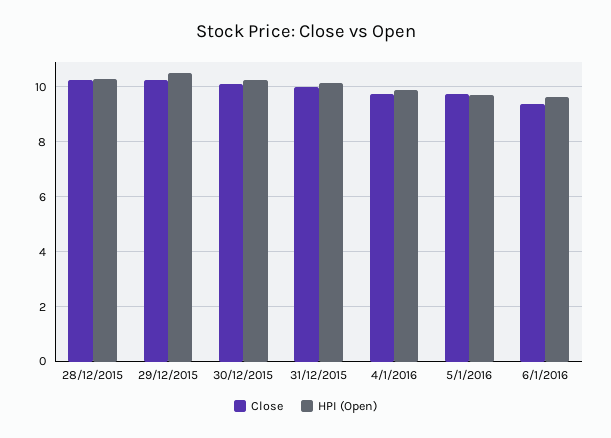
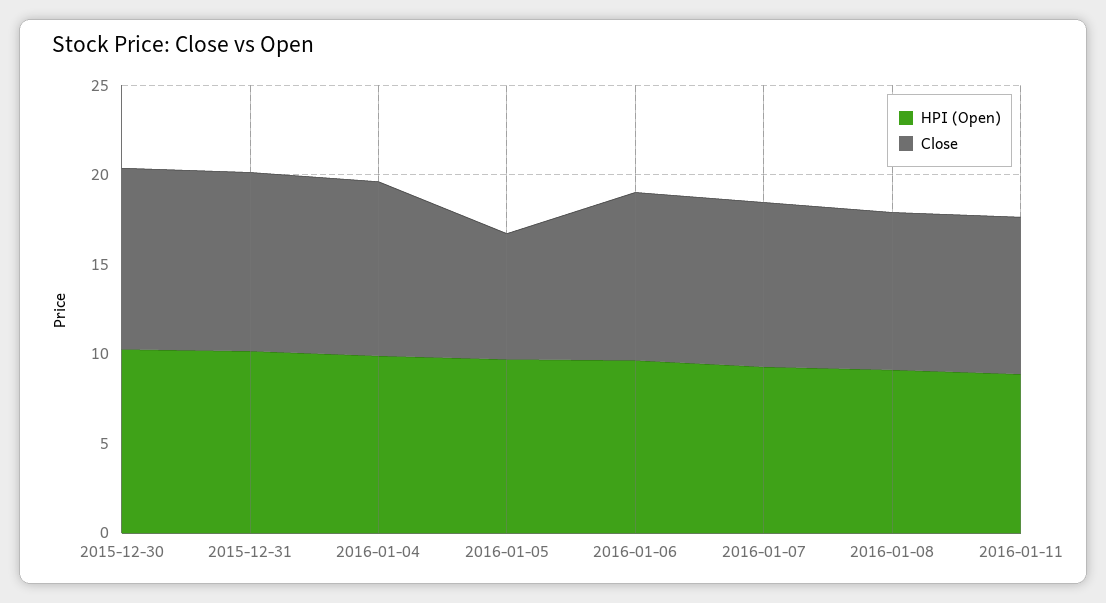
Close, 28/12/2015: 10.25 -> none
HPI (Open), 28/12/2015: 10.25 -> none
Close, 29/12/2015: 10.25 -> none
HPI (Open), 29/12/2015: 10.5 -> none
Close, 5/1/2016: 9.75 -> 7
HPI (Open), 2016-01-07: none -> 9
Close, 2016-01-07: none -> 9
HPI (Open), 2016-01-08: none -> 9
Close, 2016-01-08: none -> 9
HPI (Open), 2016-01-11: none -> 9
Close, 2016-01-11: none -> 9

